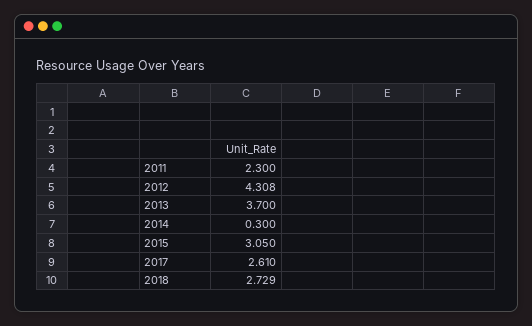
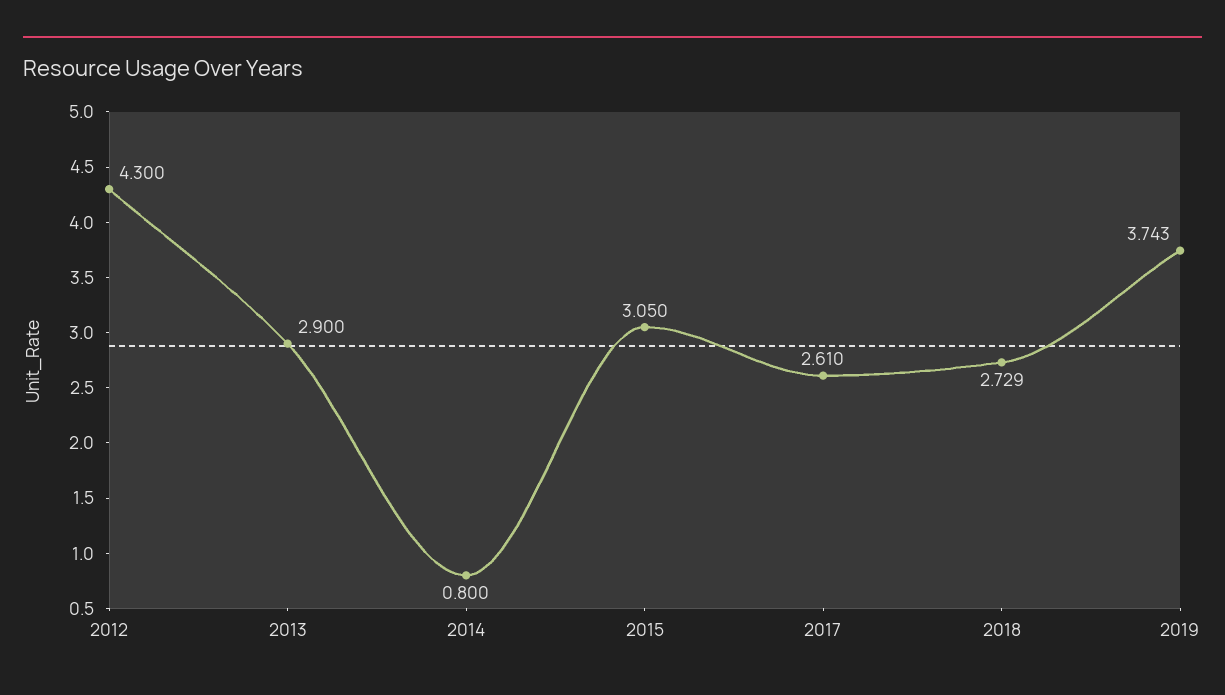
2011: 2.3 -> none
2012: 4.308 -> 4.3
2013: 3.7 -> 2.9
2014: 0.3 -> 0.8
2019: none -> 3.743

